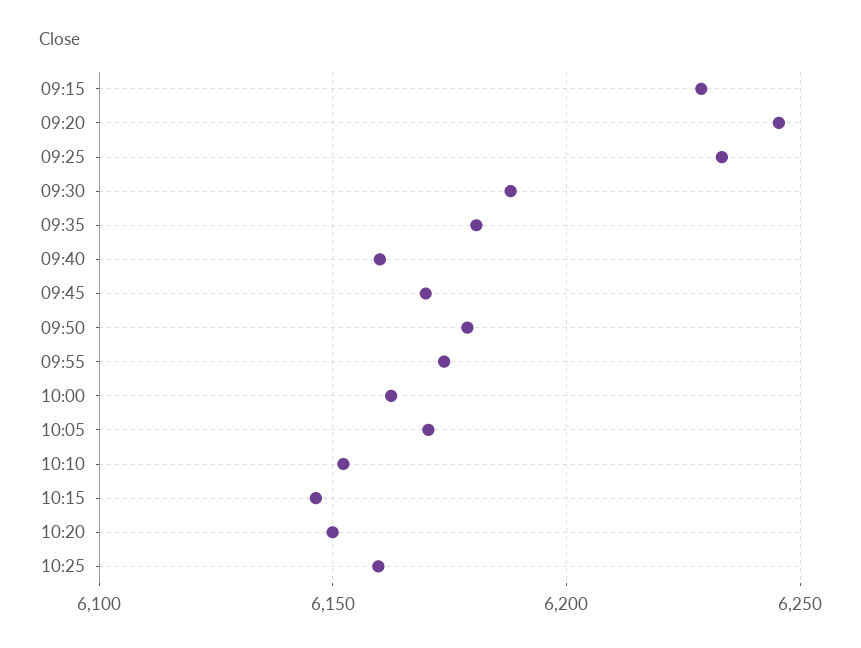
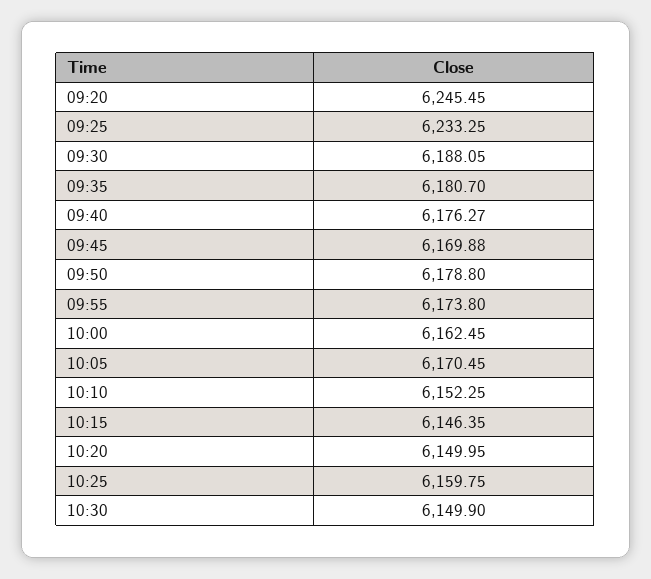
09:15: 6230 -> none
09:40: 6160 -> 6176.27
10:30: none -> 6149.9

